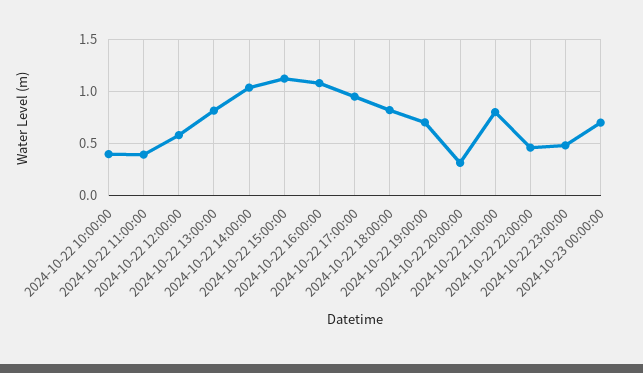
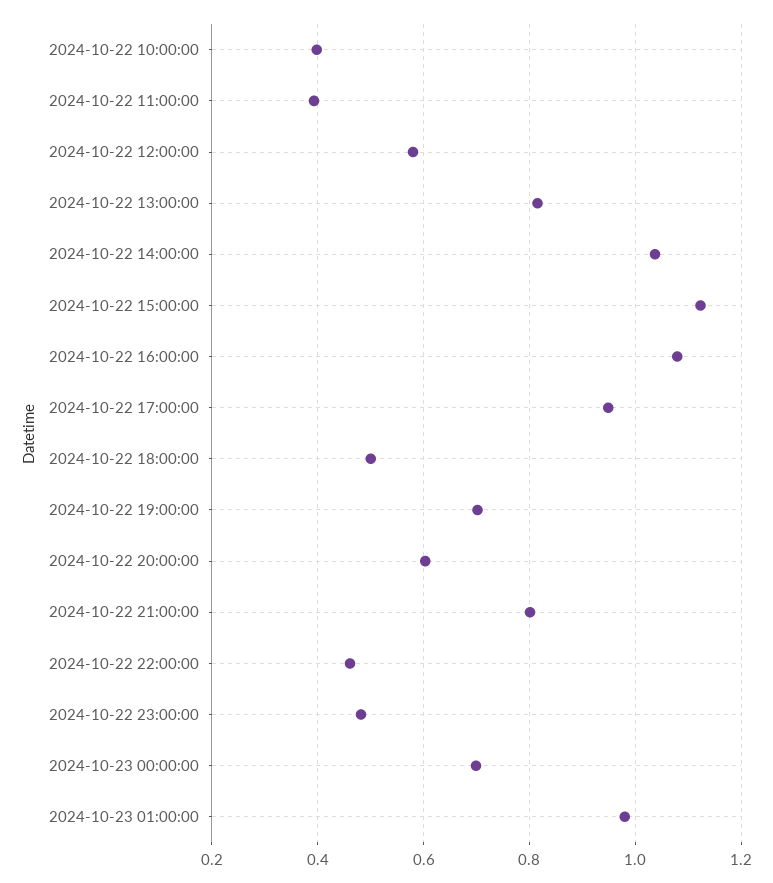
2024-10-22 18:00:00: 0.8 -> 0.5
2024-10-22 20:00:00: 0.3 -> 0.6
2024-10-23 01:00:00: none -> 0.98

